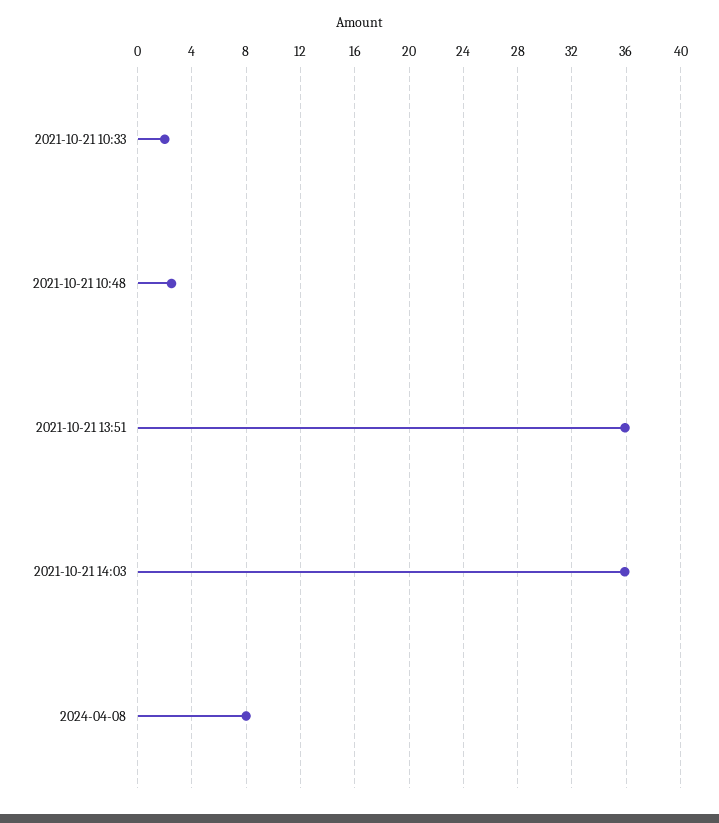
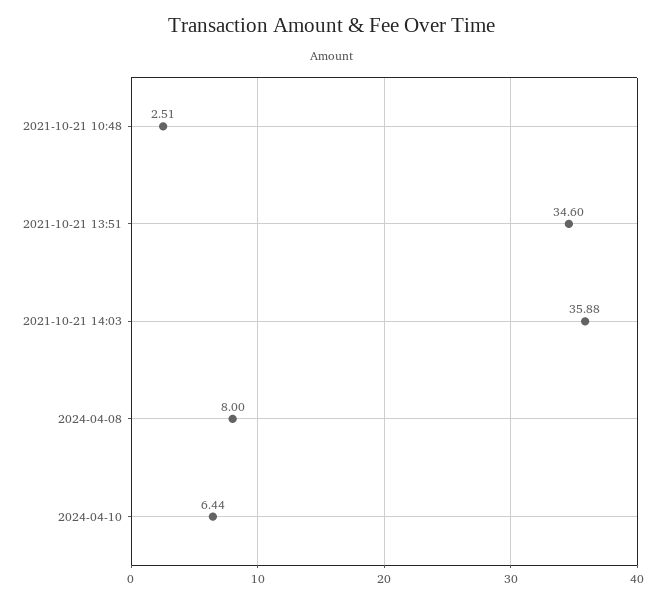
2021-10-21 10:33: 2 -> none
2021-10-21 13:51: 36 -> 34.6
2024-04-10: none -> 6.44

